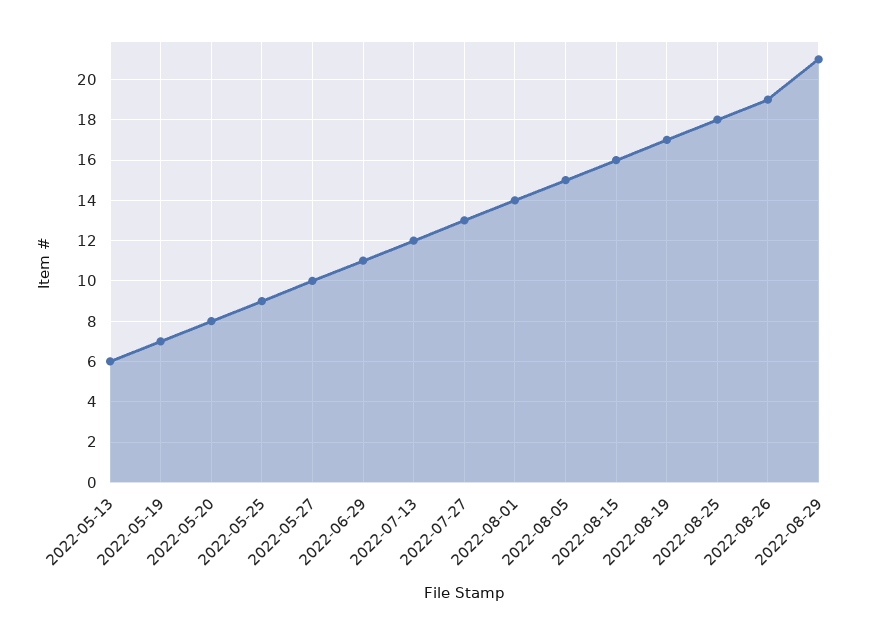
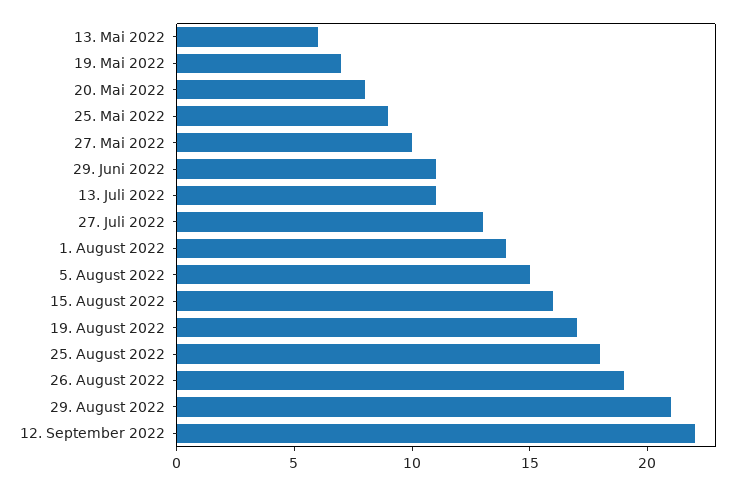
2022-07-13: 12 -> 11
12. September 2022: none -> 22

